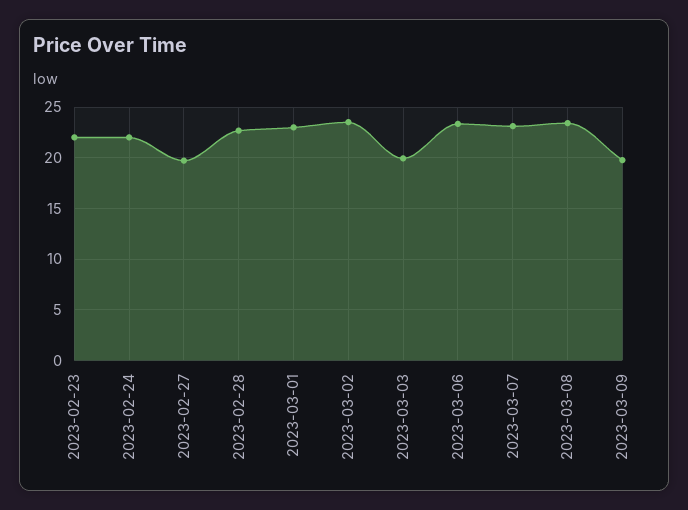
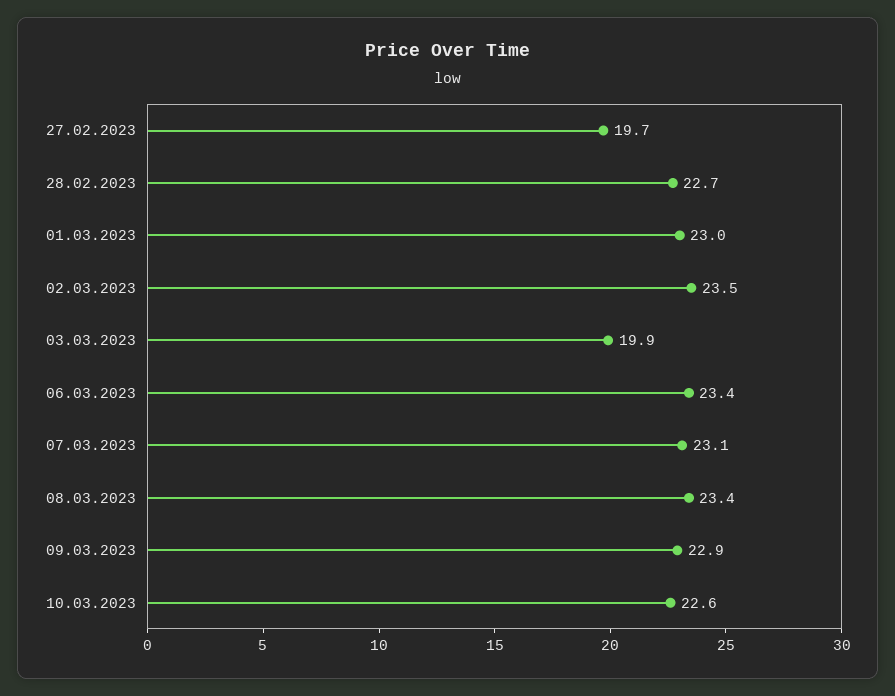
2023-02-23: 22 -> none
2023-02-24: 22 -> none
2023-03-09: 20 -> 22.9
10.03.2023: none -> 22.6

